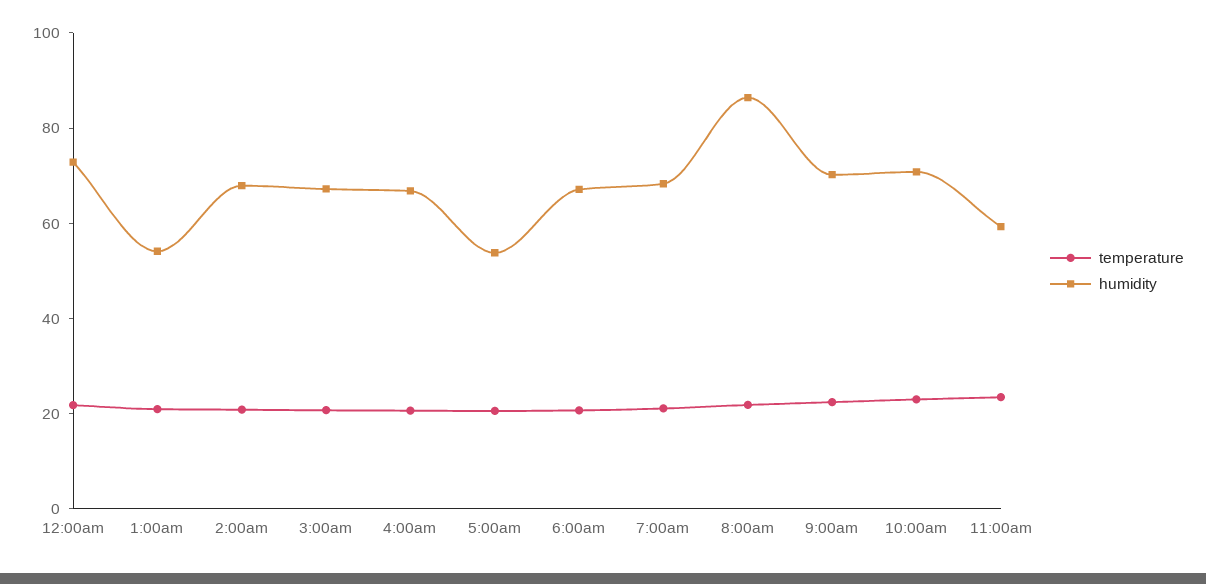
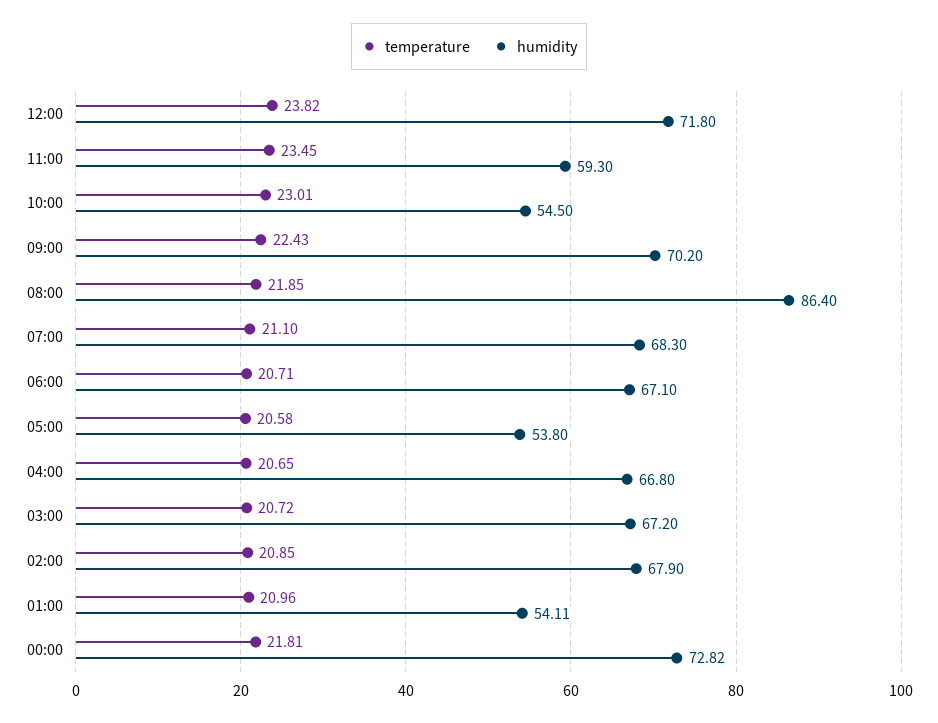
humidity, 10:00am: 70 -> 54.5
temperature, 12:00: none -> 23.82
humidity, 12:00: none -> 71.8

